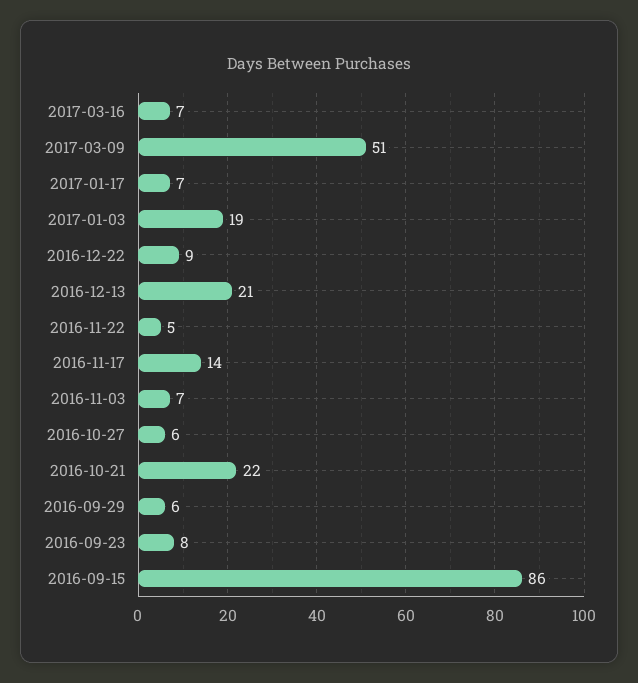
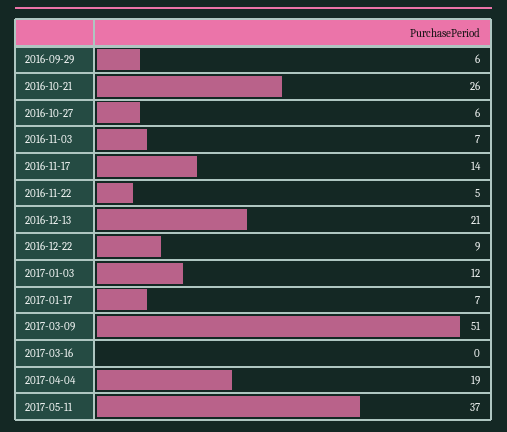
2017-03-16: 7 -> 0
2017-01-03: 19 -> 12
2016-10-21: 22 -> 26
2016-09-23: 8 -> none
2016-09-15: 86 -> none
2017-04-04: none -> 19
2017-05-11: none -> 37

